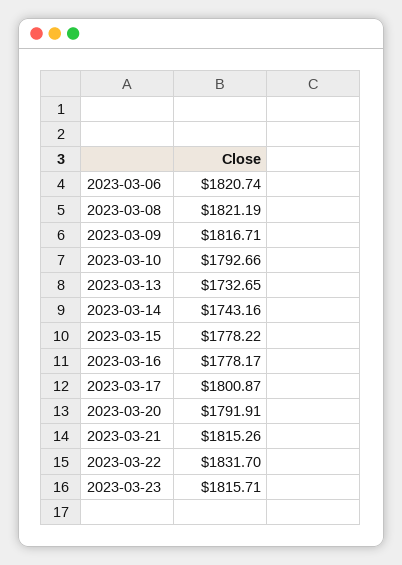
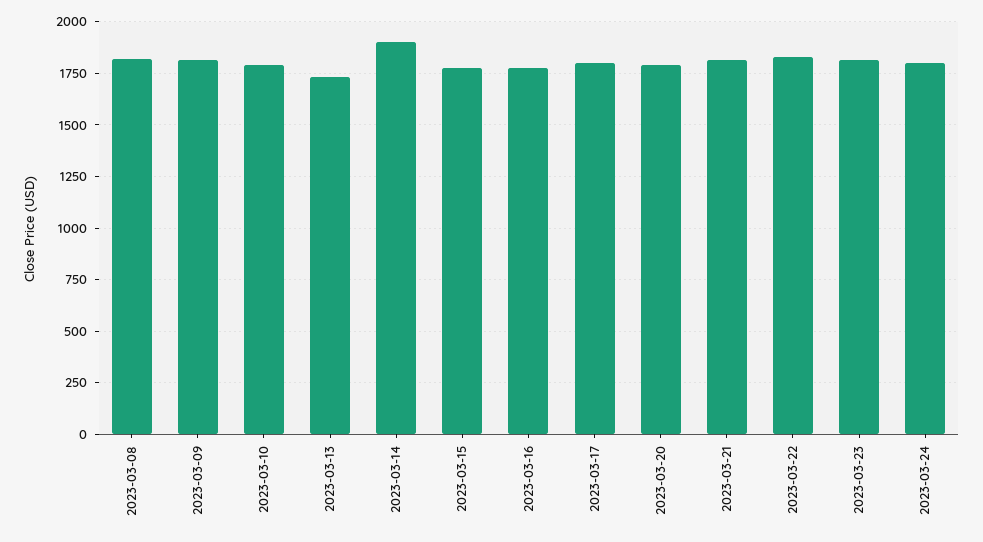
2023-03-06: 1820.74 -> none
2023-03-14: 1743.16 -> 1900
2023-03-24: none -> 1800

